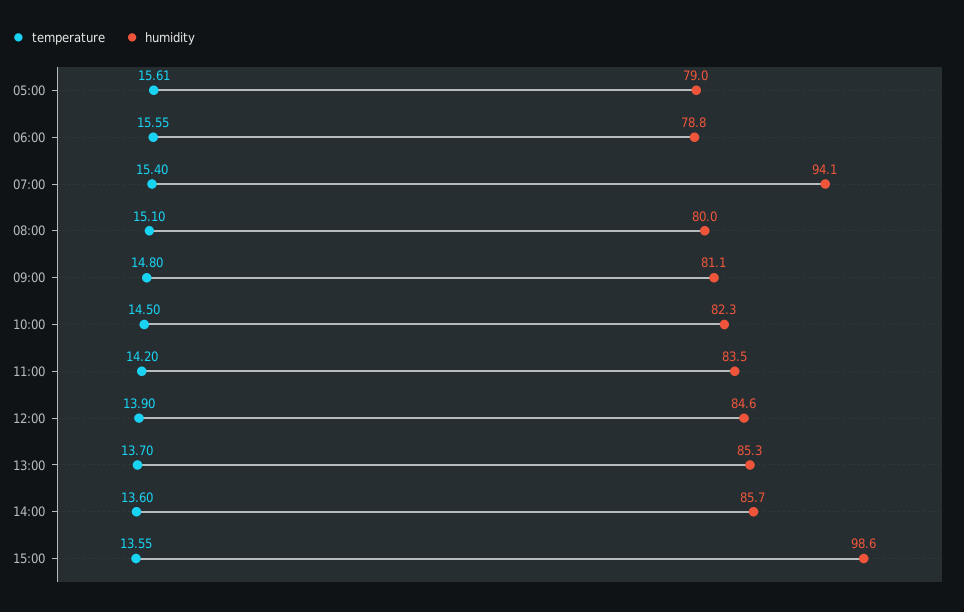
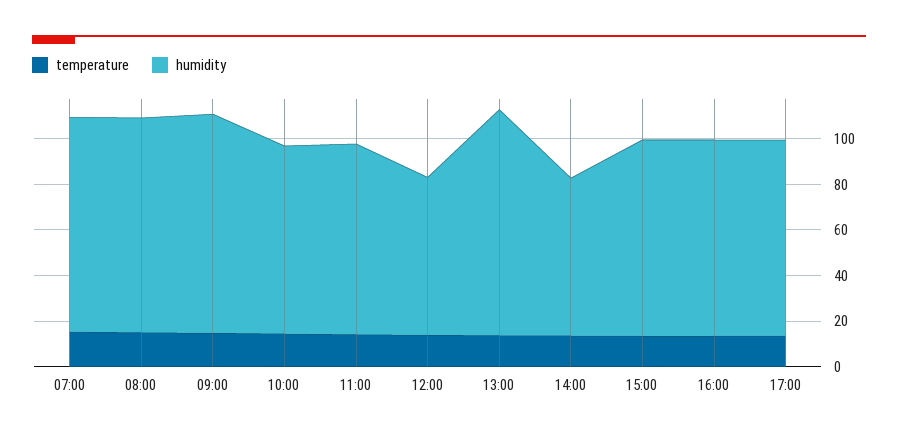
temperature, 05:00: 15.61 -> none
humidity, 05:00: 79 -> none
temperature, 06:00: 15.55 -> none
humidity, 06:00: 78.8 -> none
humidity, 08:00: 80 -> 95
humidity, 09:00: 81.1 -> 95
humidity, 12:00: 84.6 -> 70
humidity, 13:00: 85.3 -> 100
humidity, 14:00: 85.7 -> 70
humidity, 15:00: 98.6 -> 85
temperature, 16:00: none -> 15
humidity, 16:00: none -> 85
temperature, 17:00: none -> 15
humidity, 17:00: none -> 85

